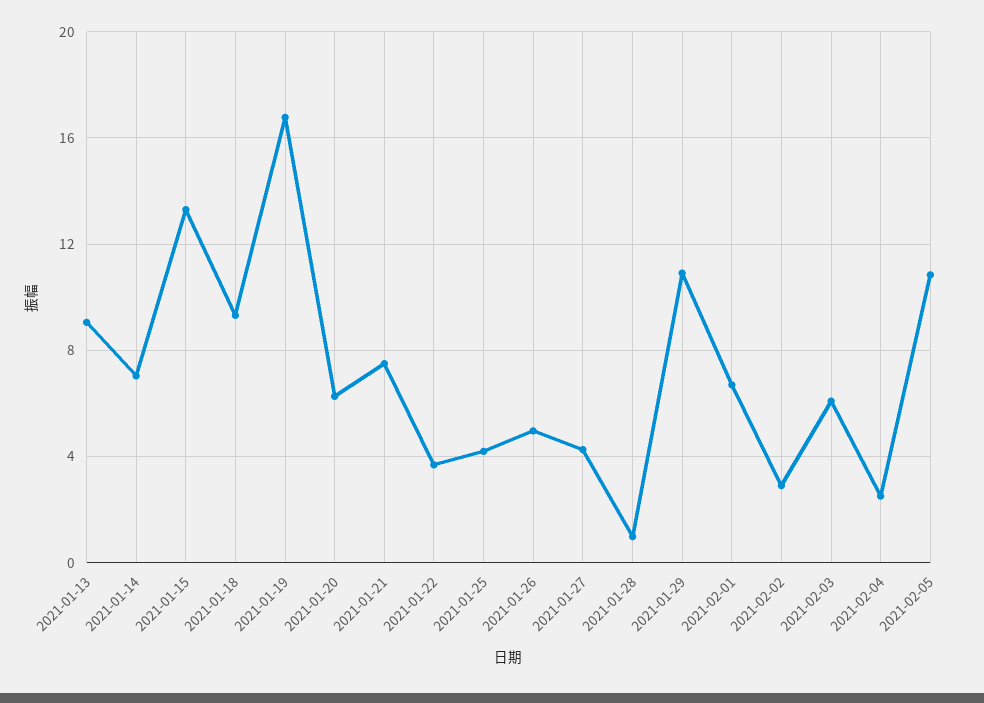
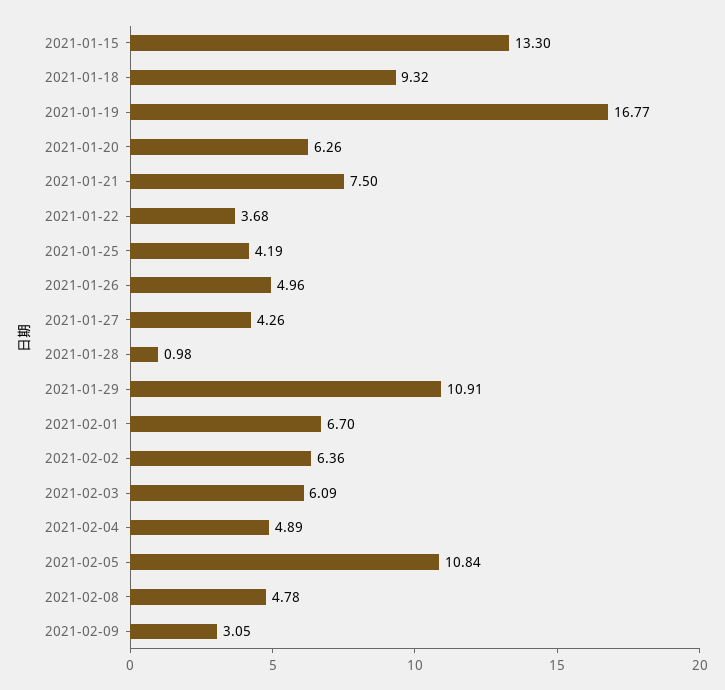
2021-01-13: 9 -> none
2021-01-14: 7 -> none
2021-02-02: 3 -> 6.36
2021-02-04: 2.5 -> 4.89
2021-02-08: none -> 4.78
2021-02-09: none -> 3.05

